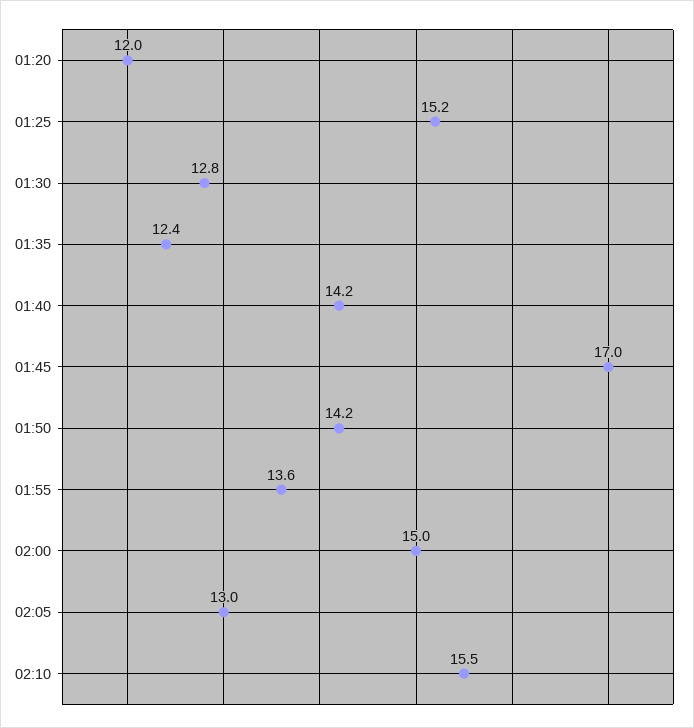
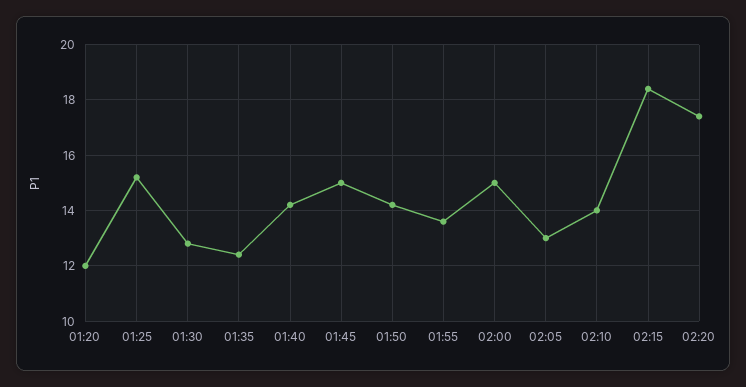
01:45: 17 -> 15
02:10: 15.5 -> 14
02:15: none -> 18.5
02:20: none -> 17.5

